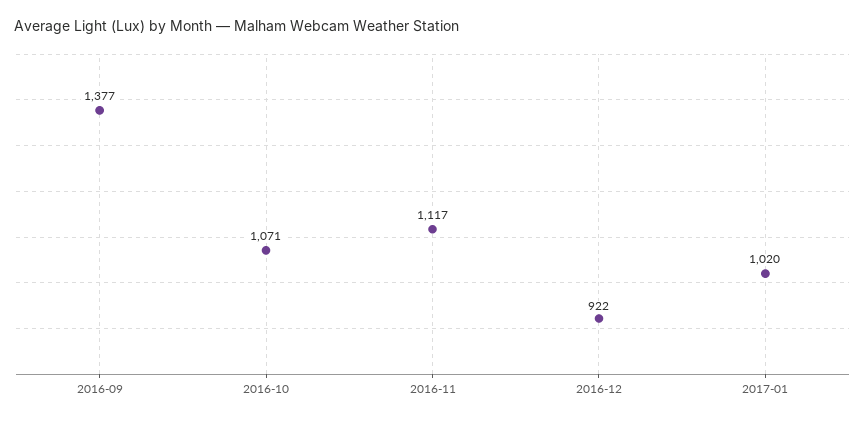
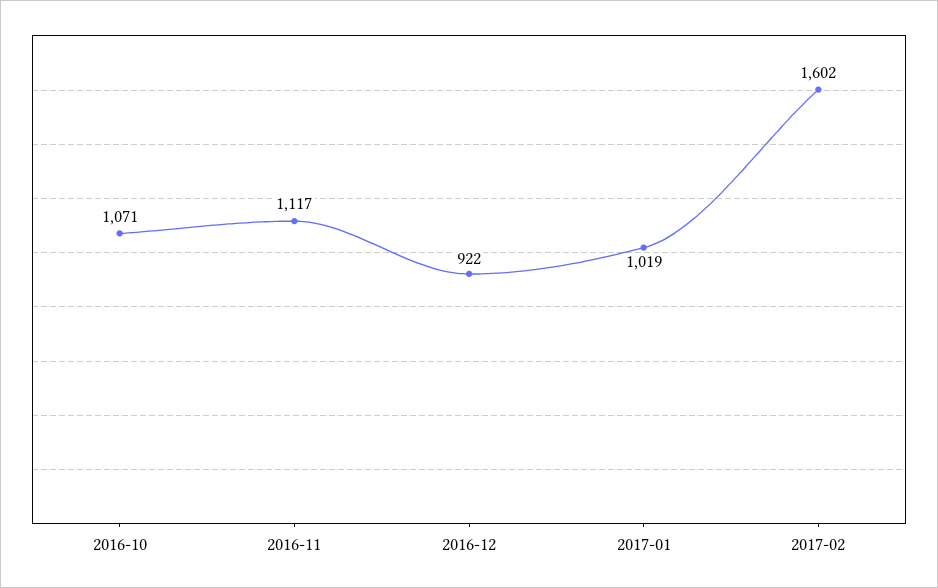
2016-09: 1377 -> none
2017-01: 1020 -> 1019
2017-02: none -> 1602

